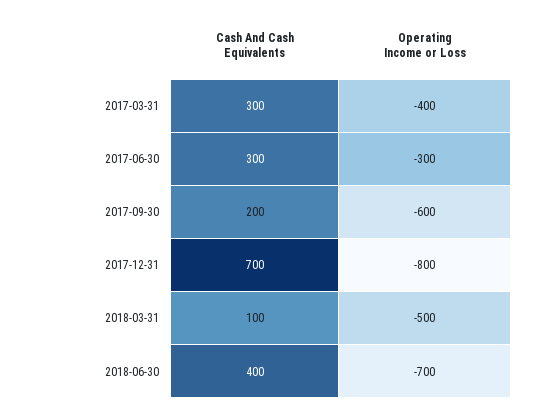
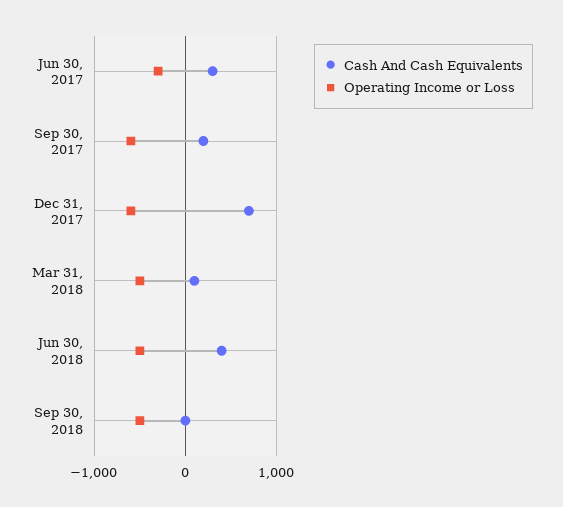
Cash And Cash Equivalents, 2017-03-31: 300 -> none
Operating Income or Loss, 2017-03-31: -400 -> none
Operating Income or Loss, 2017-12-31: -800 -> -600
Operating Income or Loss, 2018-06-30: -700 -> -500
Cash And Cash Equivalents, Sep 30, 2018: none -> 0
Operating Income or Loss, Sep 30, 2018: none -> -500

